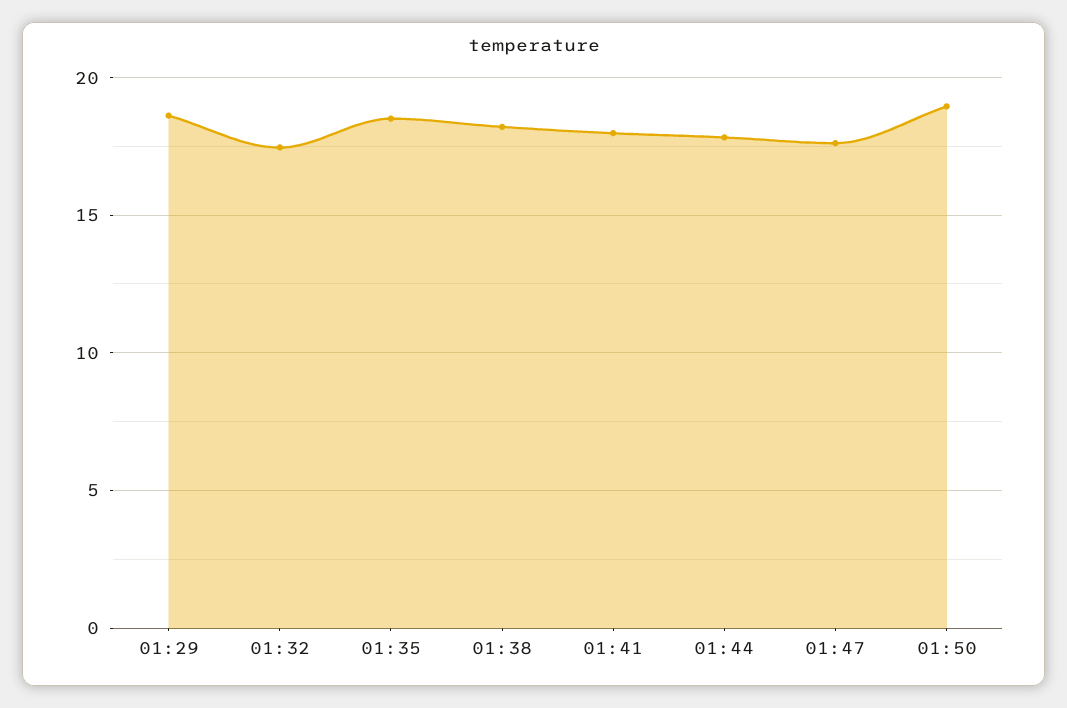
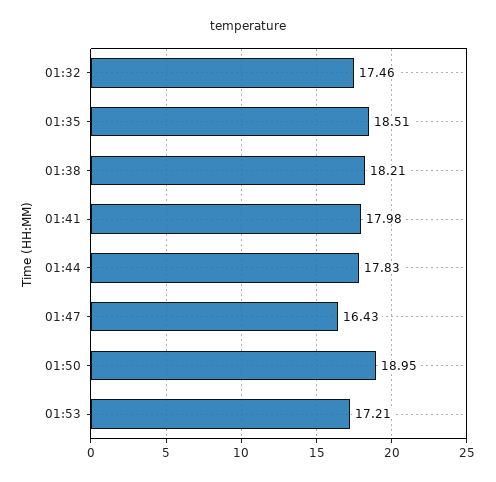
01:29: 18.5 -> none
01:47: 17.5 -> 16.43
01:53: none -> 17.21

